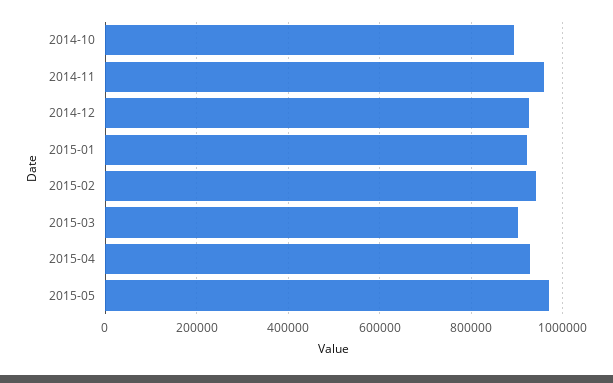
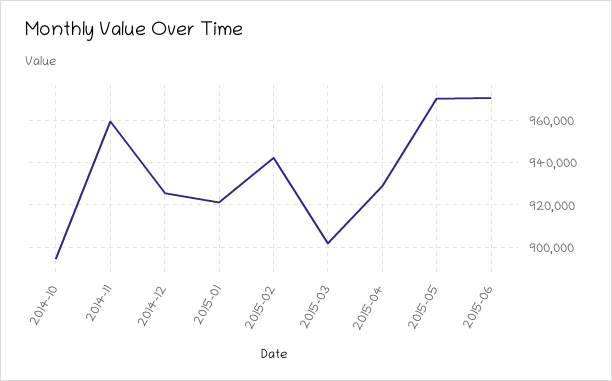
2015-06: none -> 970000

